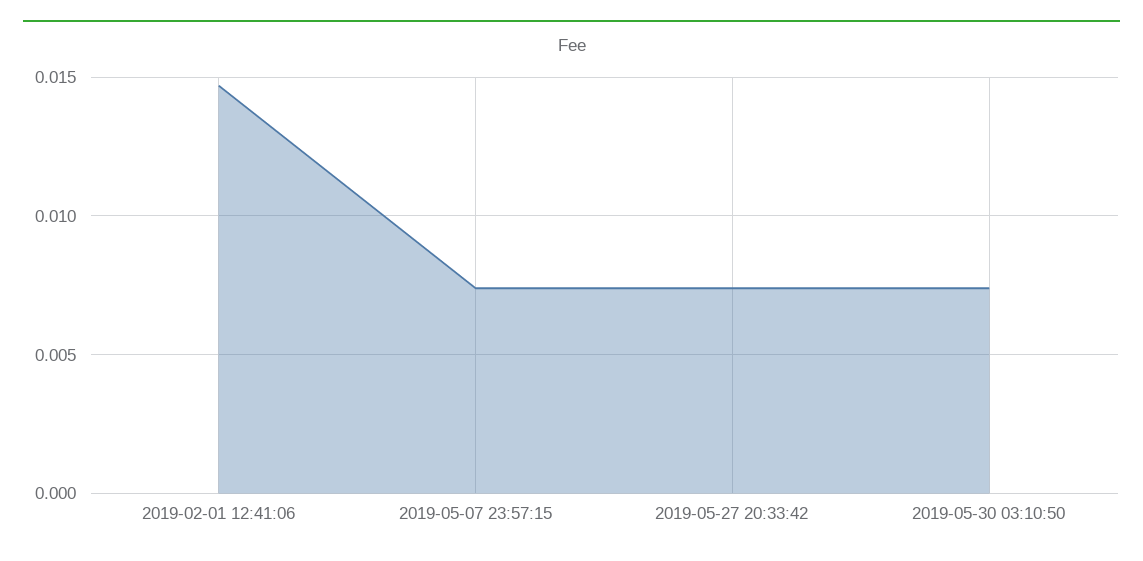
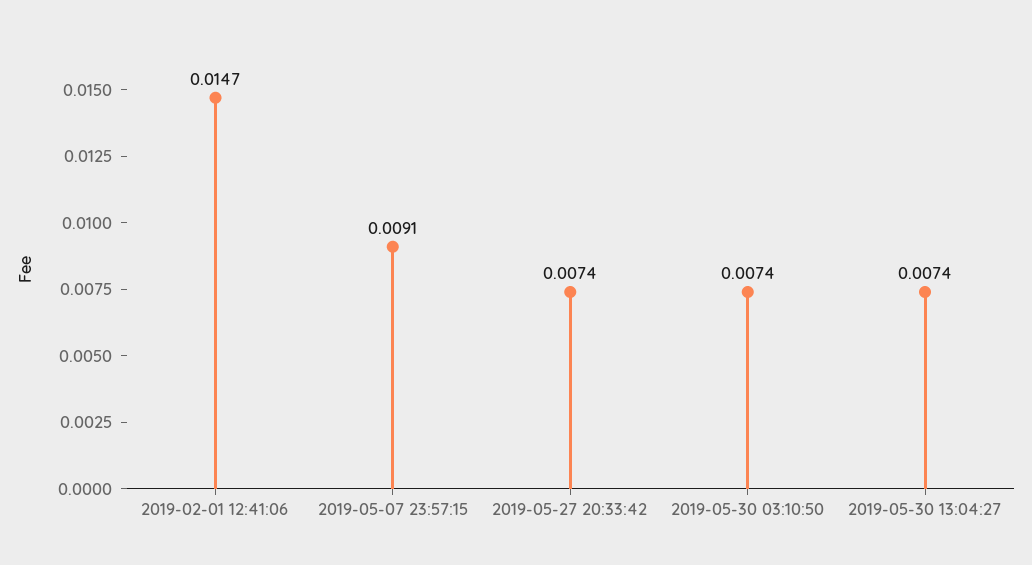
2019-05-07 23:57:15: 0.0075 -> 0.0091
2019-05-30 13:04:27: none -> 0.0074

